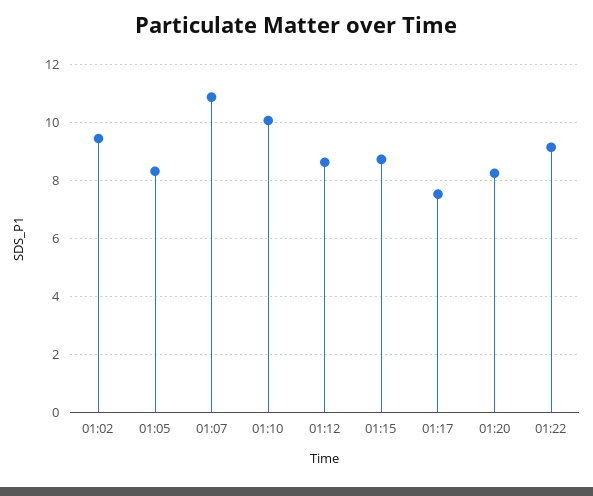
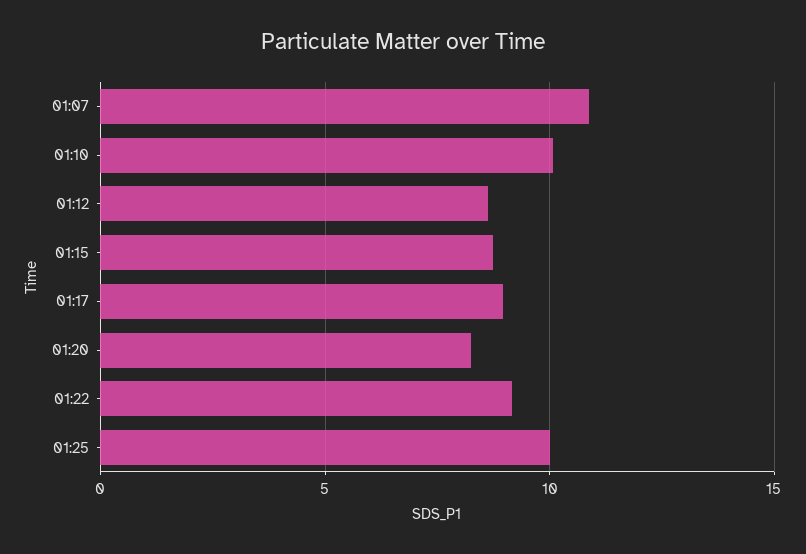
01:02: 9.5 -> none
01:05: 8.25 -> none
01:17: 7.5 -> 9
01:25: none -> 10

